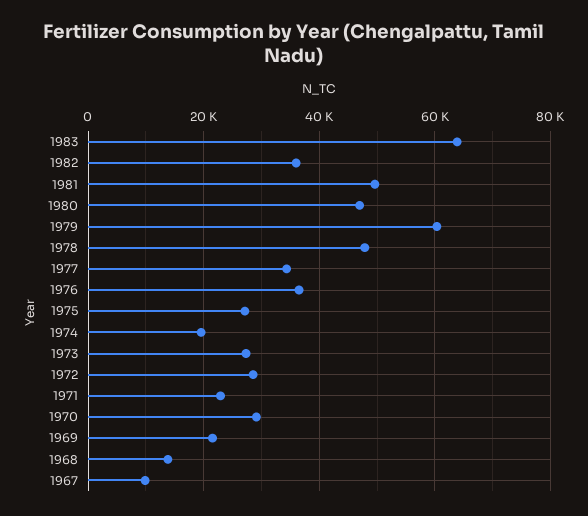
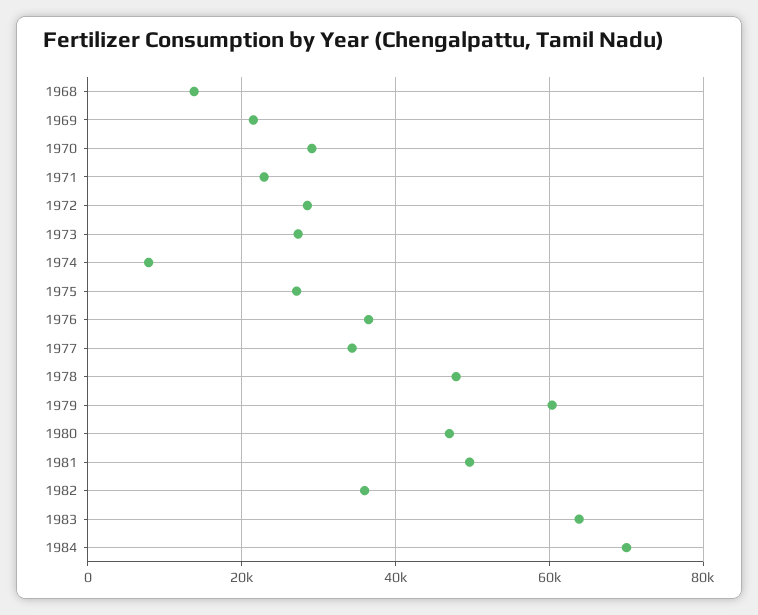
1974: 20000 -> 8000
1967: 10000 -> none
1984: none -> 70000

